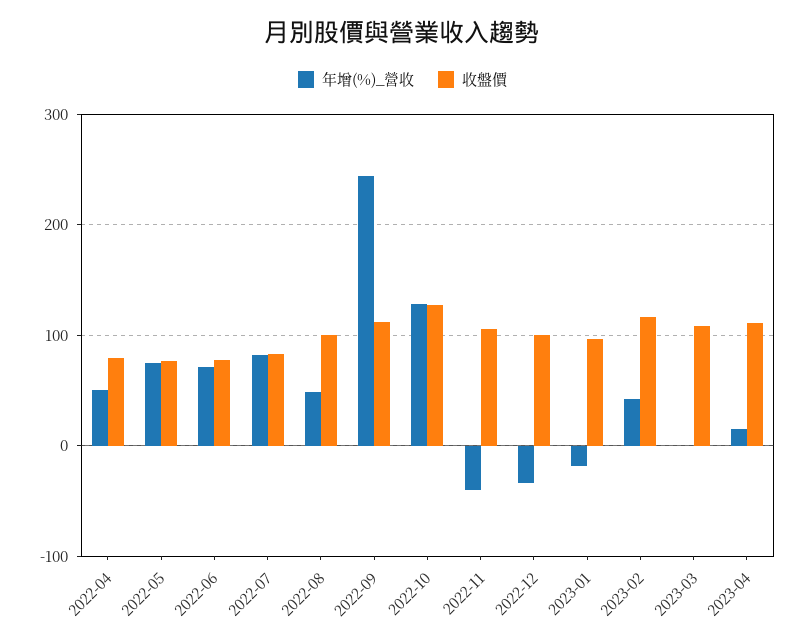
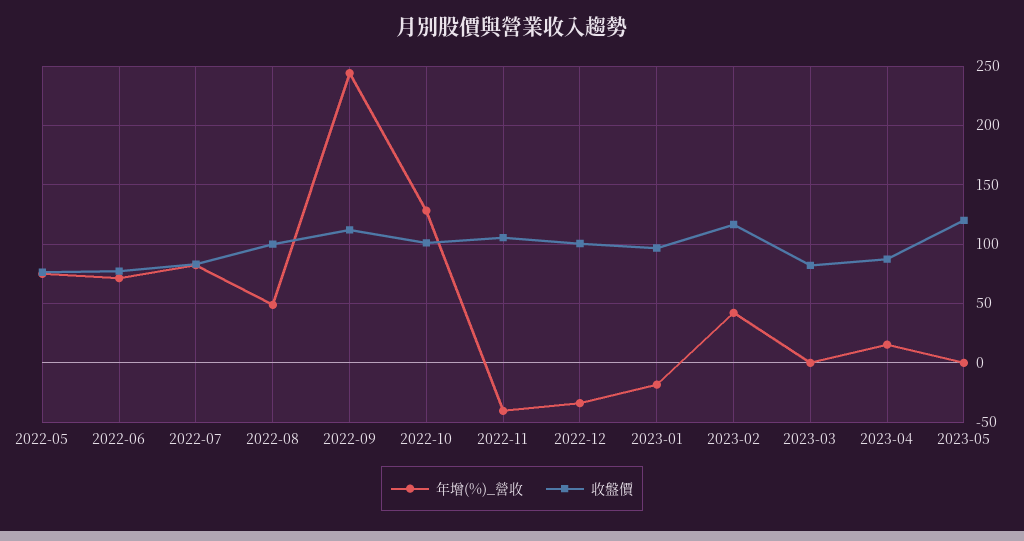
年增(%)_營收, 2022-04: 50 -> none
收盤價, 2022-04: 80 -> none
收盤價, 2022-10: 130 -> 100
收盤價, 2023-03: 110 -> 80
收盤價, 2023-04: 110 -> 90
年增(%)_營收, 2023-05: none -> 0
收盤價, 2023-05: none -> 120

